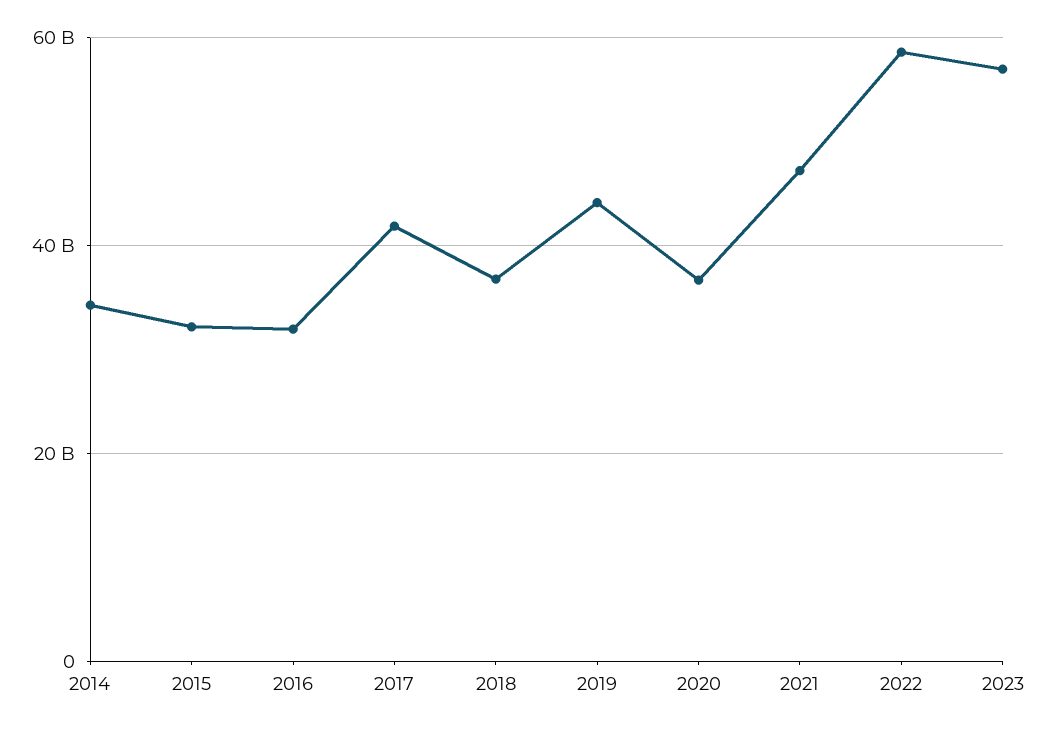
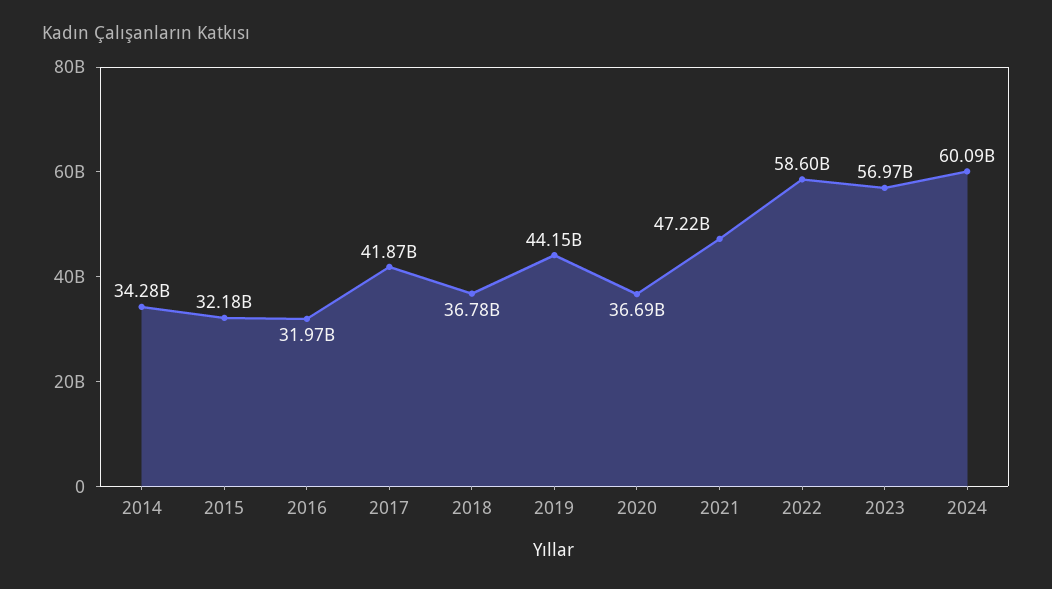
2024: none -> 60090000000

